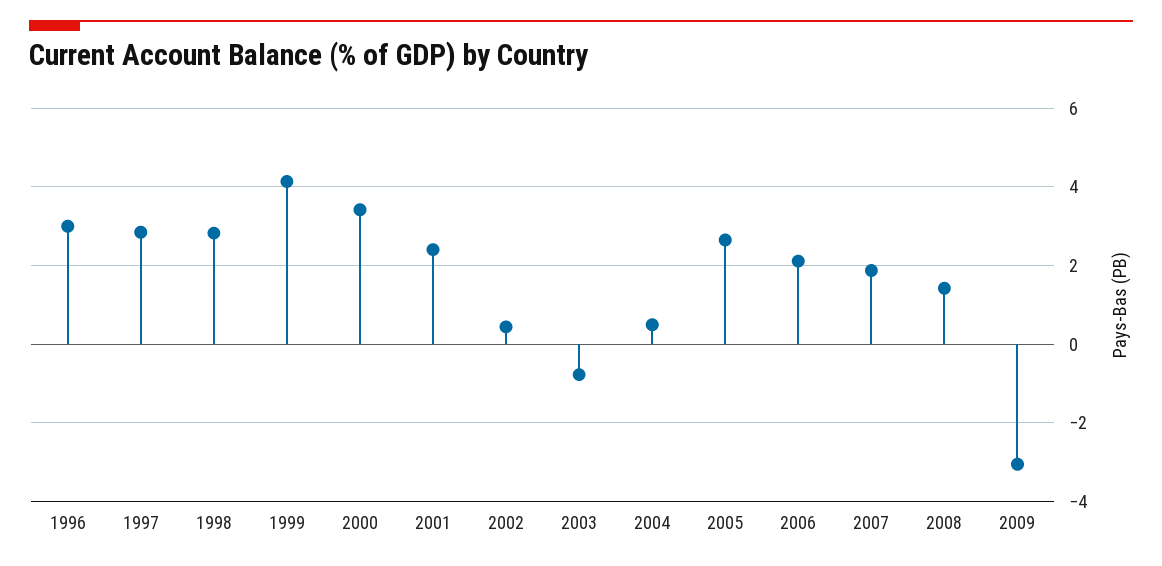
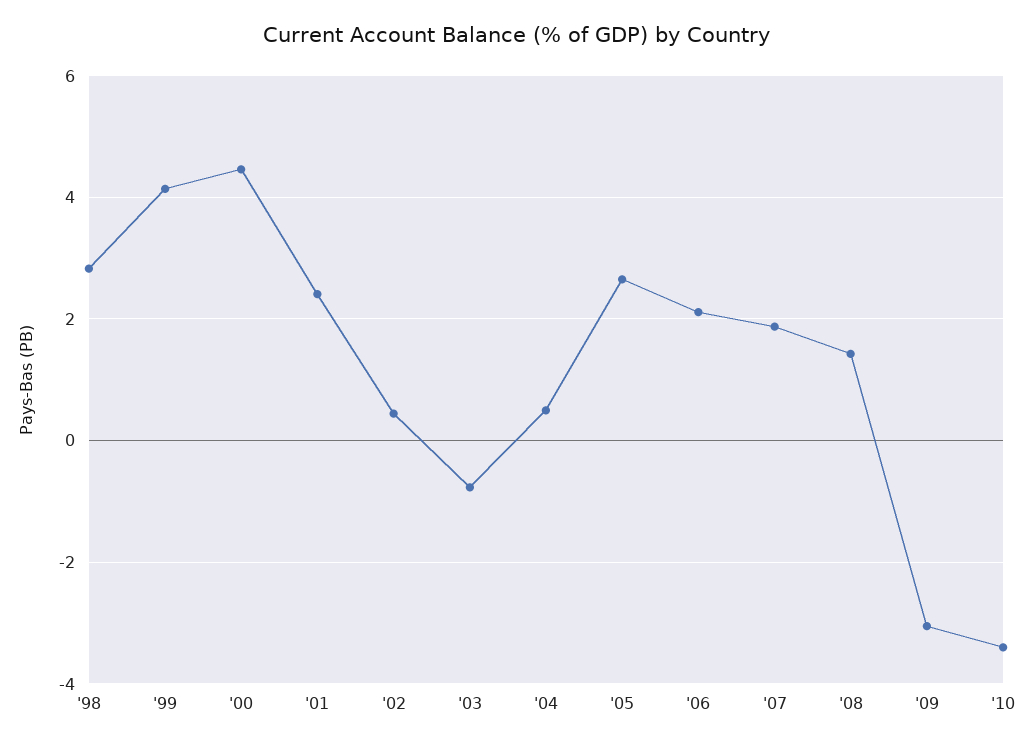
1996: 3 -> none
1997: 2.8 -> none
2000: 3.4 -> 4.4
'10: none -> -3.4

